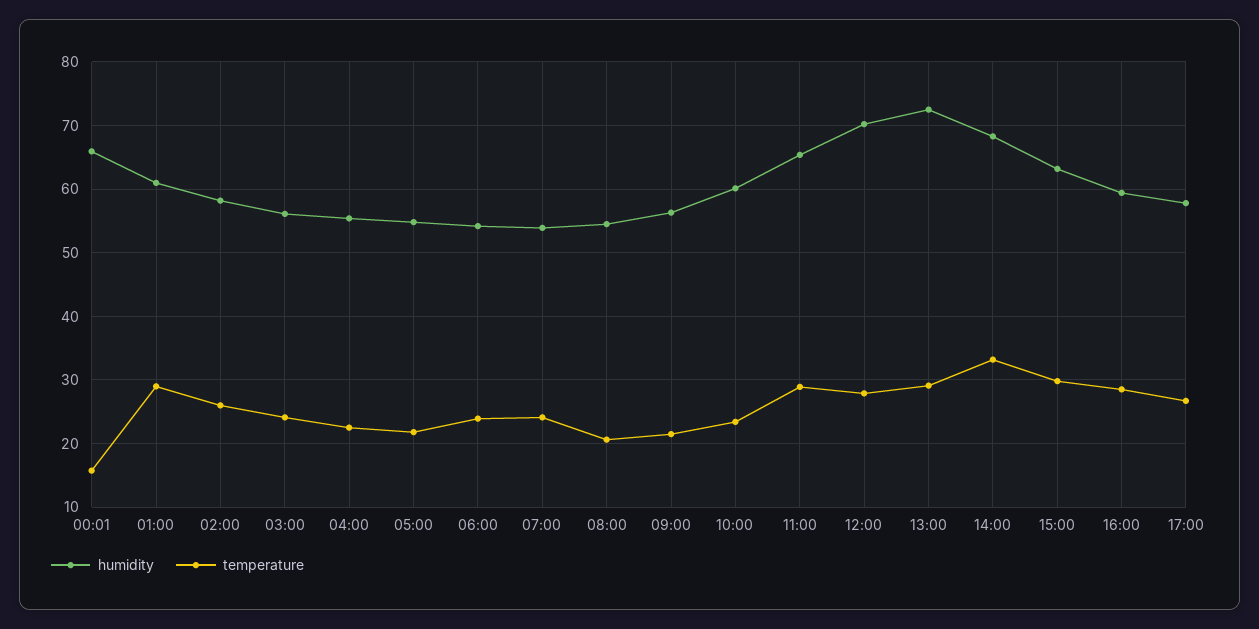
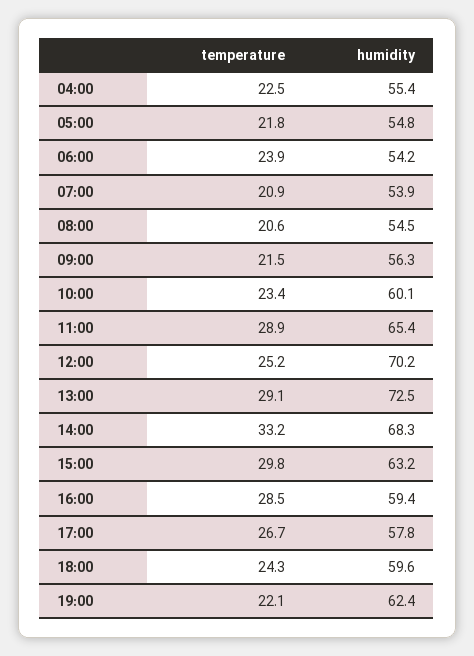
humidity, 00:01: 66 -> none
temperature, 00:01: 16 -> none
humidity, 01:00: 61 -> none
temperature, 01:00: 29 -> none
humidity, 02:00: 58 -> none
temperature, 02:00: 26 -> none
humidity, 03:00: 56 -> none
temperature, 03:00: 24 -> none
temperature, 07:00: 24 -> 20.9
temperature, 12:00: 28 -> 25.2
temperature, 18:00: none -> 24.3
humidity, 18:00: none -> 59.6
temperature, 19:00: none -> 22.1
humidity, 19:00: none -> 62.4

